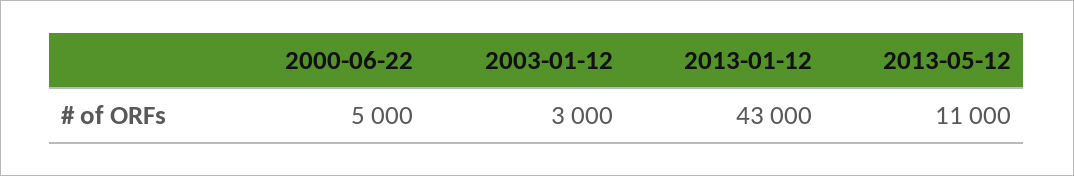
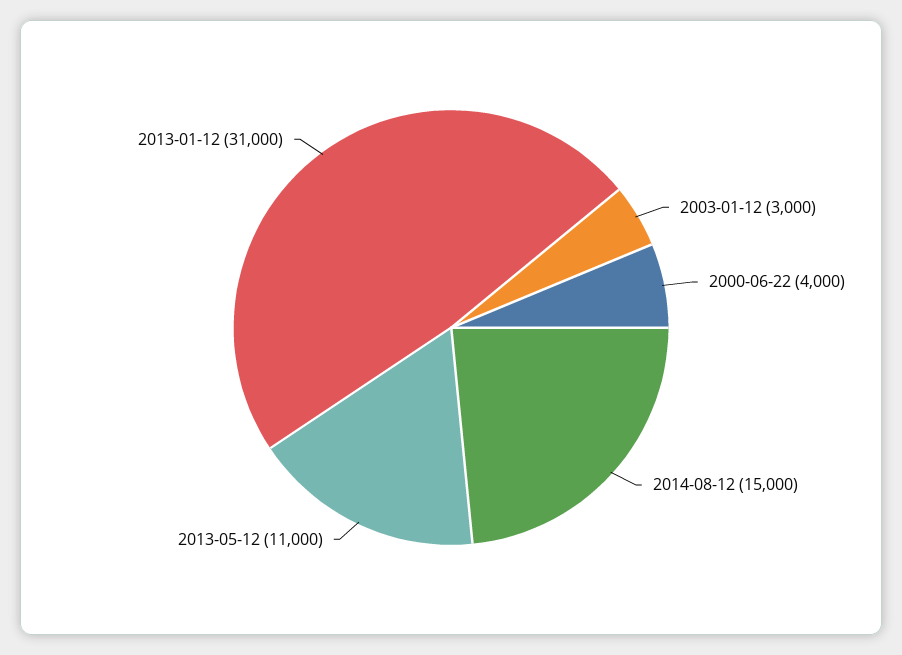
2000-06-22: 5000 -> 4000
2013-01-12: 43000 -> 31000
2014-08-12: none -> 15000

